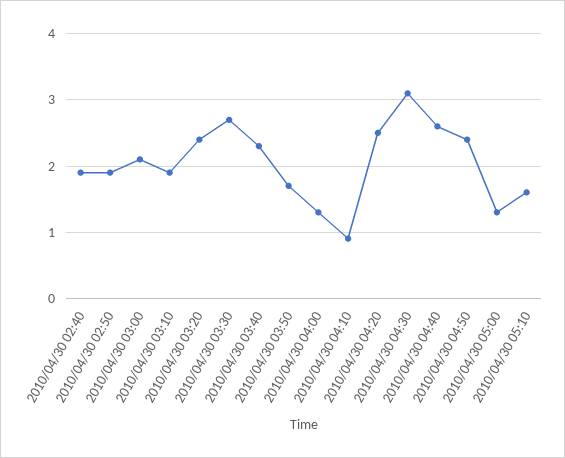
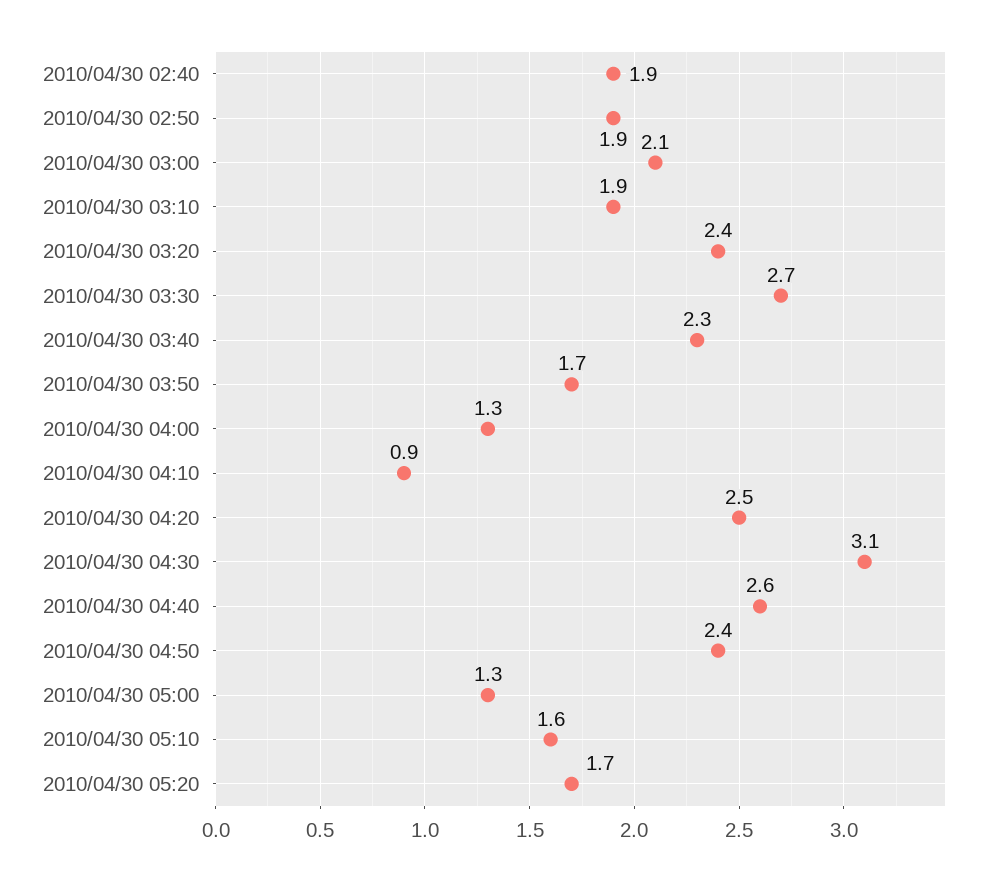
2010/04/30 05:20: none -> 1.7

